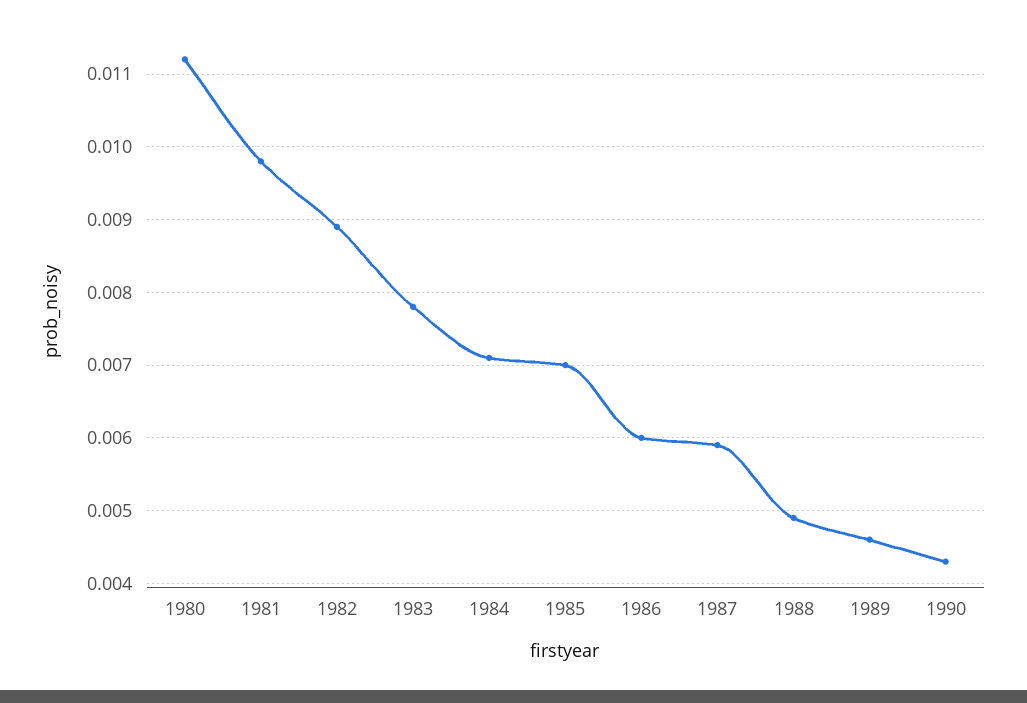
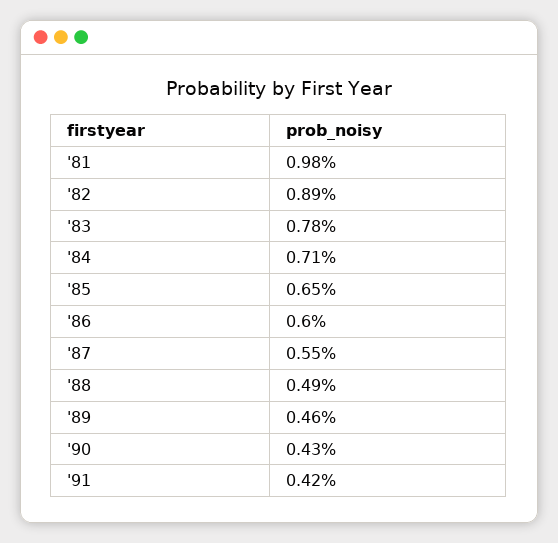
1980: 0.0112 -> none
1985: 0.007 -> 0.0065
1987: 0.0059 -> 0.0055
'91: none -> 0.0042

